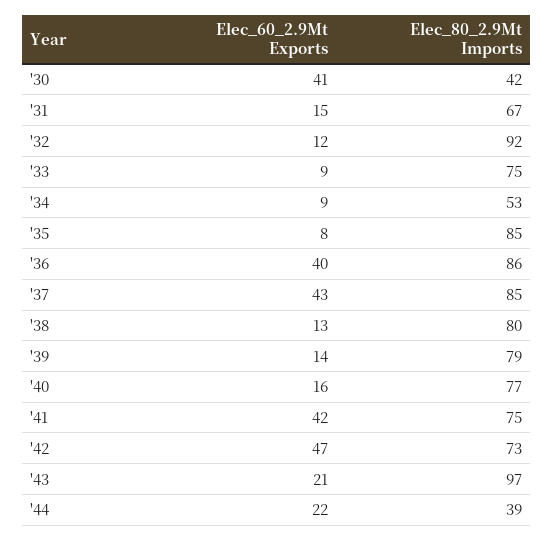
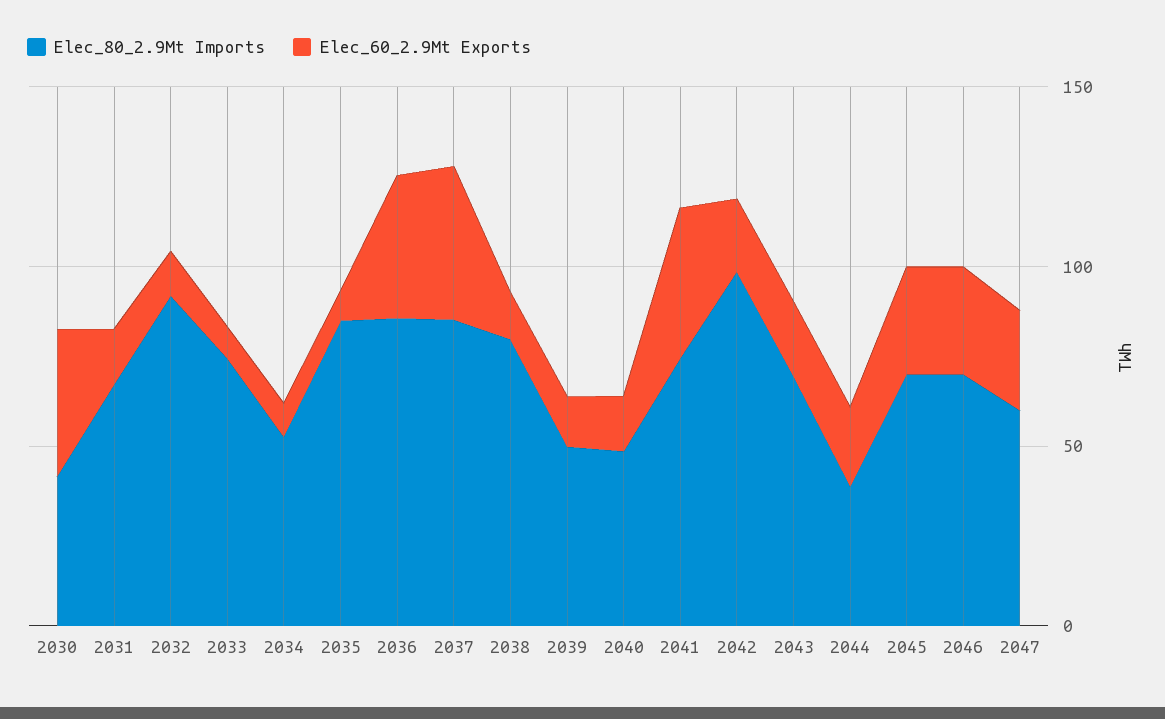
Elec_80_2.9Mt Imports, '39: 79 -> 50
Elec_80_2.9Mt Imports, '40: 77 -> 50
Elec_60_2.9Mt Exports, '42: 47 -> 20
Elec_80_2.9Mt Imports, '42: 73 -> 100
Elec_80_2.9Mt Imports, '43: 97 -> 70
Elec_80_2.9Mt Imports, 2045: none -> 70
Elec_60_2.9Mt Exports, 2045: none -> 30
Elec_80_2.9Mt Imports, 2046: none -> 70
Elec_60_2.9Mt Exports, 2046: none -> 30
Elec_80_2.9Mt Imports, 2047: none -> 60
Elec_60_2.9Mt Exports, 2047: none -> 30

